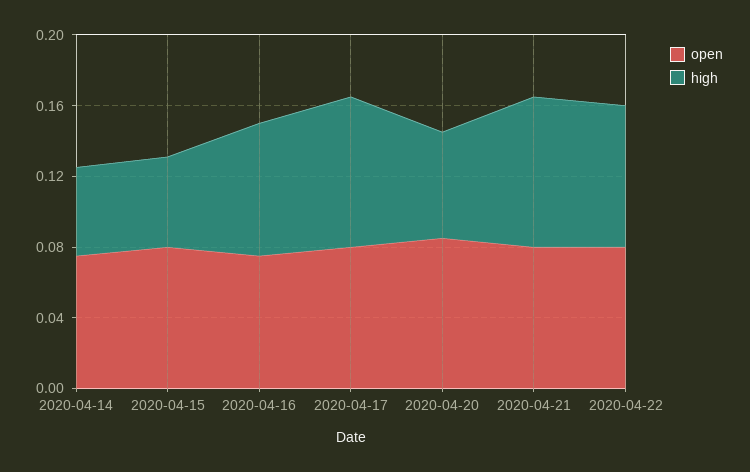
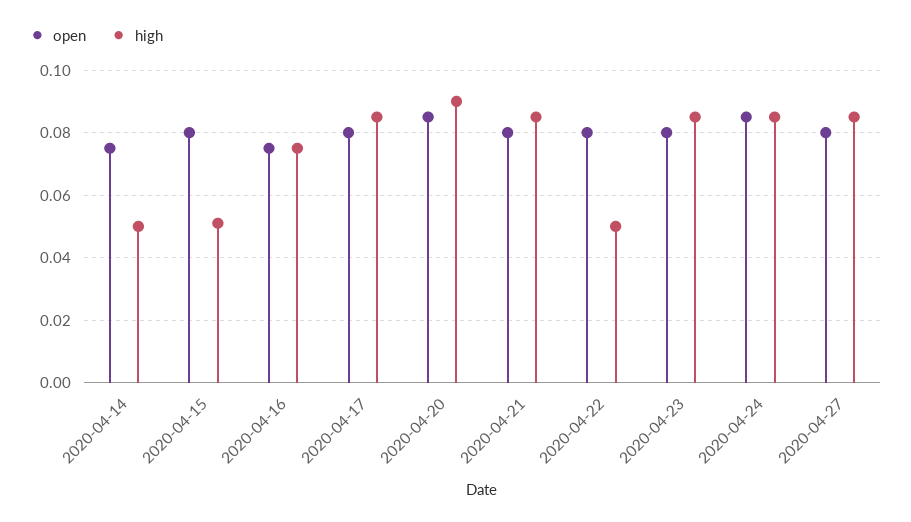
high, 2020-04-20: 0.06 -> 0.09
high, 2020-04-22: 0.08 -> 0.05
open, 2020-04-23: none -> 0.08
high, 2020-04-23: none -> 0.085
open, 2020-04-24: none -> 0.085
high, 2020-04-24: none -> 0.085
open, 2020-04-27: none -> 0.08
high, 2020-04-27: none -> 0.085

